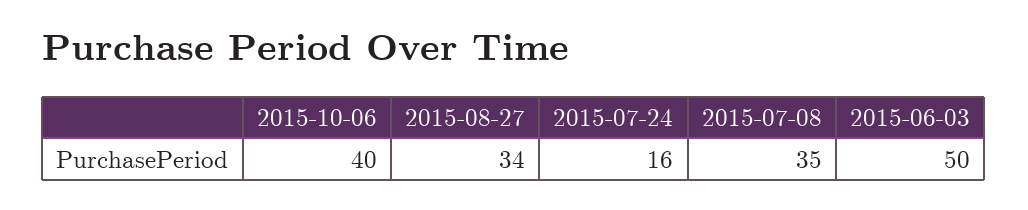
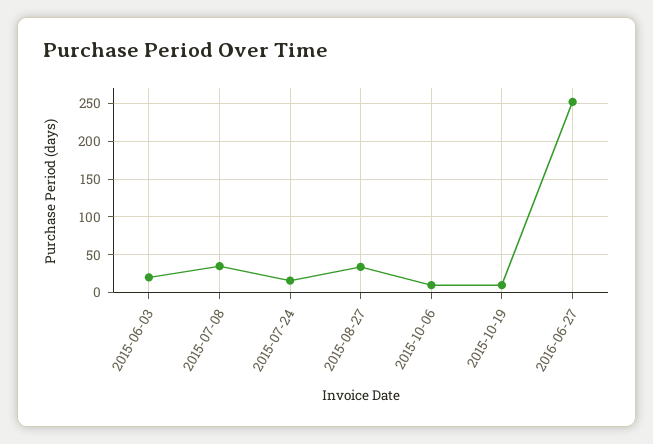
2015-10-06: 40 -> 10
2015-06-03: 50 -> 20
2015-10-19: none -> 10
2016-06-27: none -> 250

